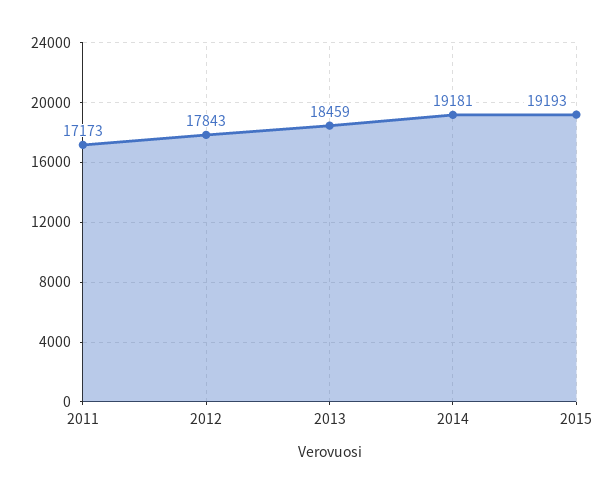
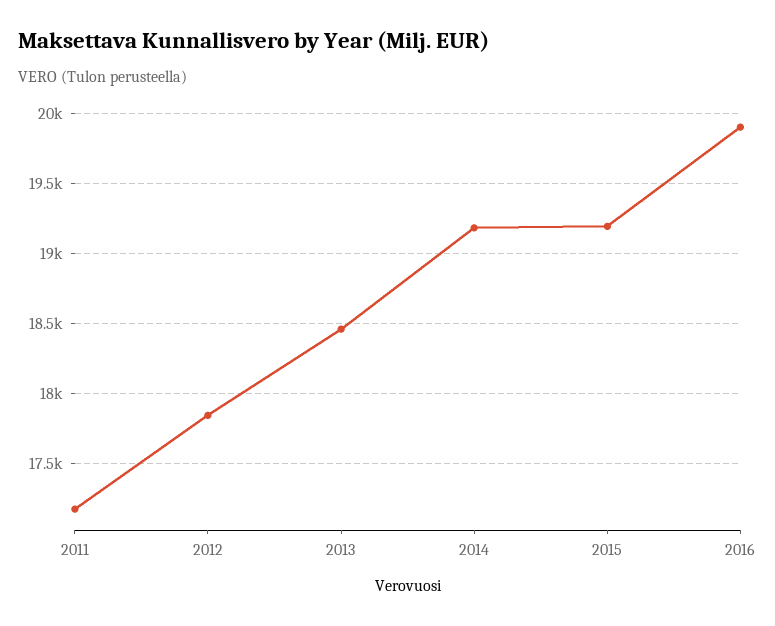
2016: none -> 19900

